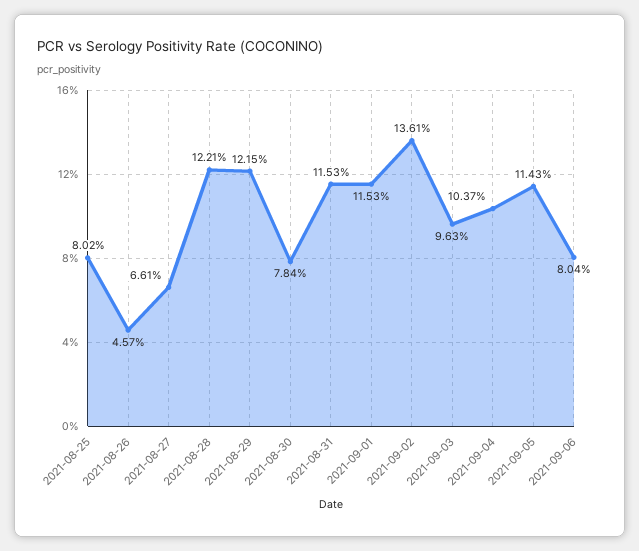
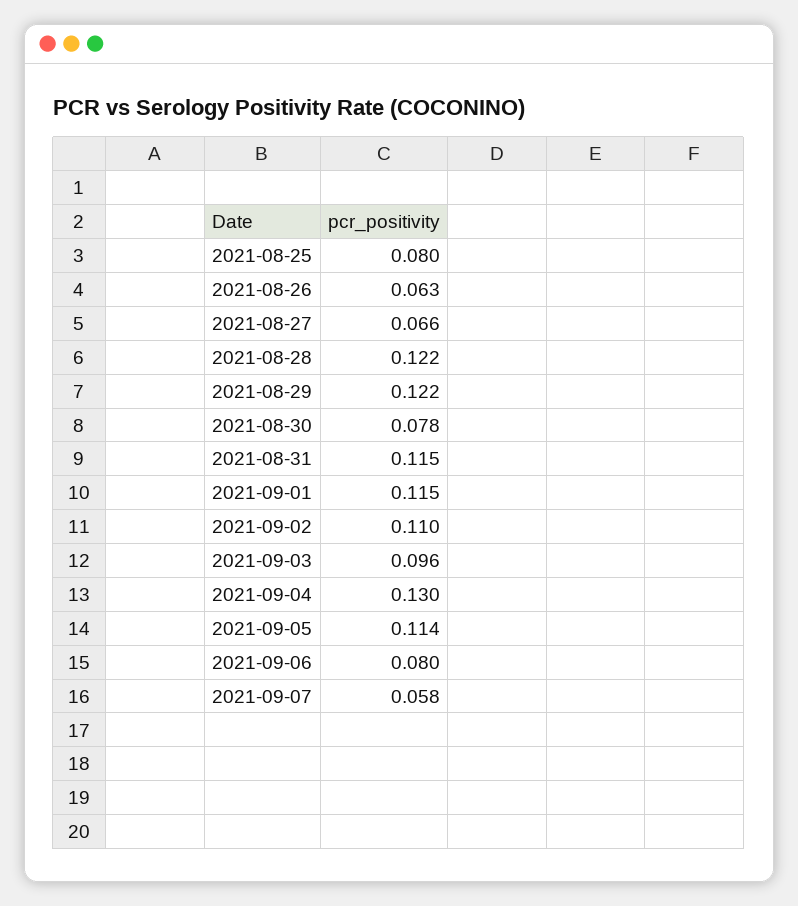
2021-08-26: 0.0457 -> 0.063
2021-09-02: 0.1361 -> 0.11
2021-09-04: 0.1037 -> 0.13
2021-09-07: none -> 0.058

